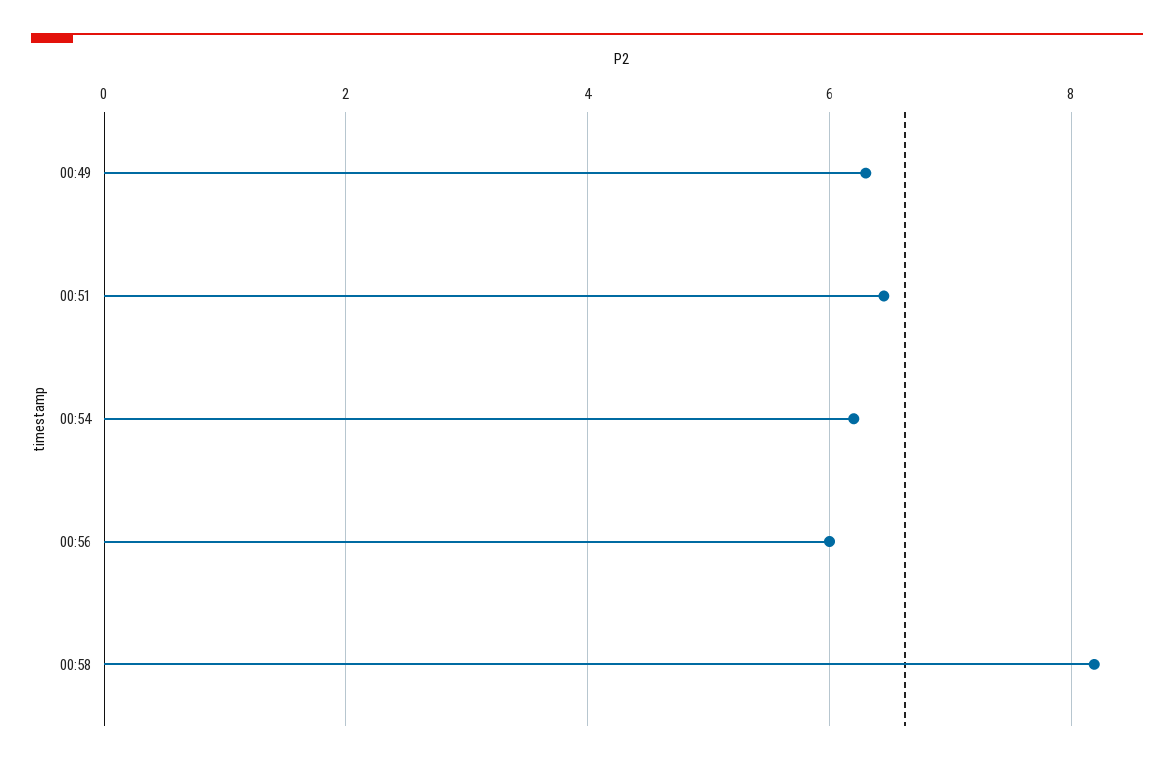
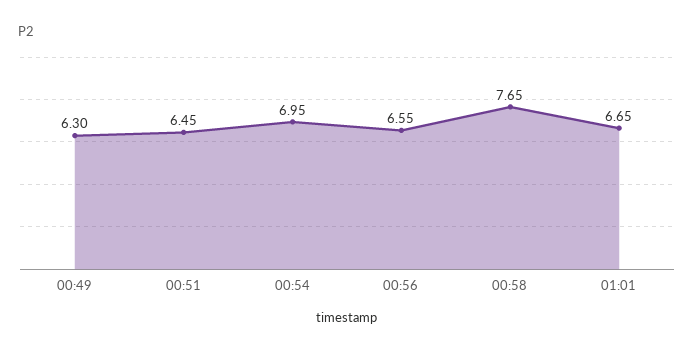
00:54: 6.2 -> 6.95
00:56: 6 -> 6.55
00:58: 8.2 -> 7.65
01:01: none -> 6.65

